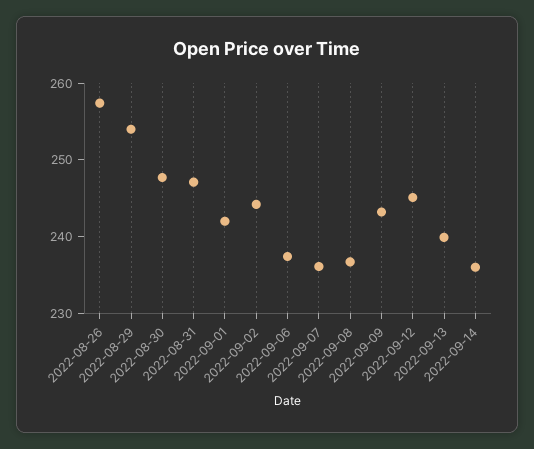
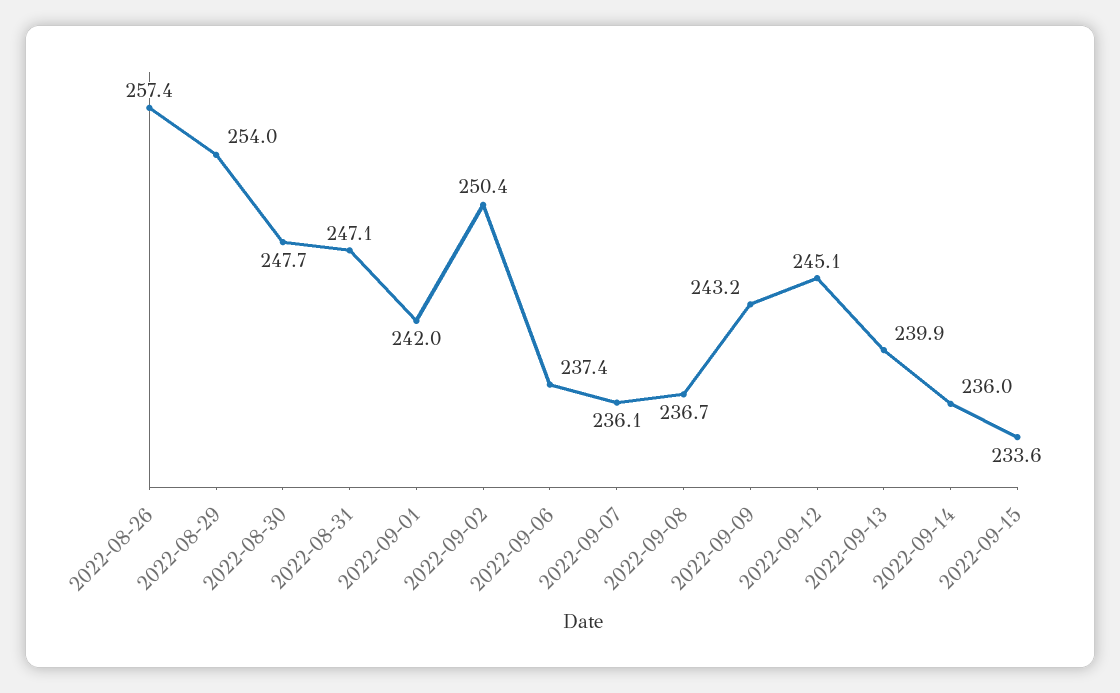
2022-09-02: 244 -> 250.4
2022-09-15: none -> 233.6

